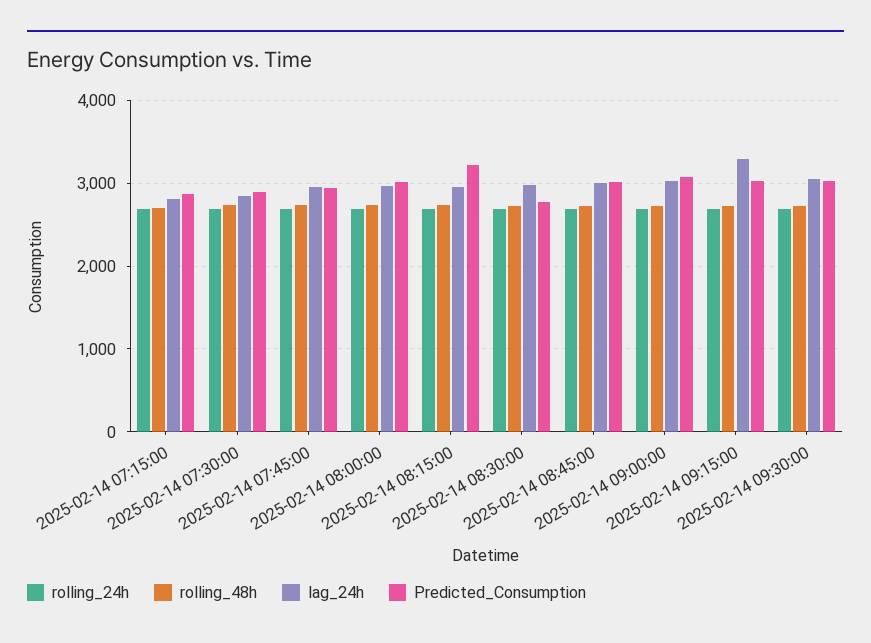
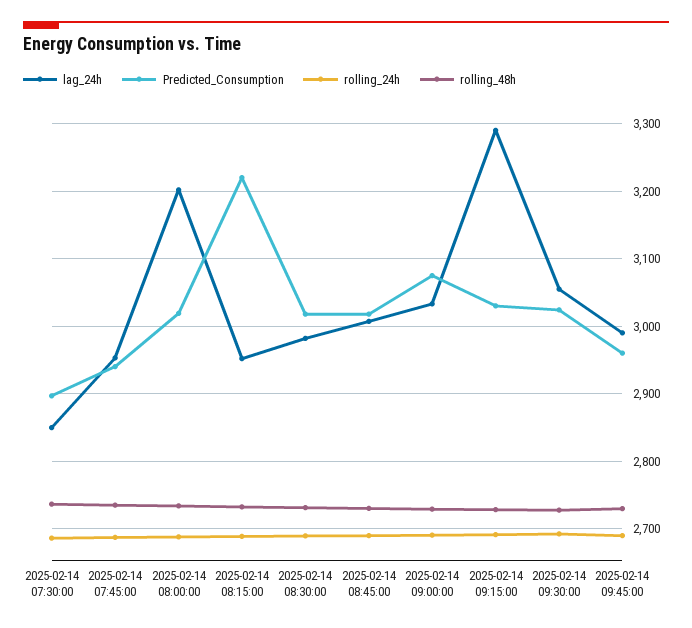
rolling_24h, 2025-02-14 07:15:00: 2700 -> none
rolling_48h, 2025-02-14 07:15:00: 2700 -> none
lag_24h, 2025-02-14 07:15:00: 2800 -> none
Predicted_Consumption, 2025-02-14 07:15:00: 2900 -> none
lag_24h, 2025-02-14 08:00:00: 3000 -> 3200
Predicted_Consumption, 2025-02-14 08:30:00: 2800 -> 3020
lag_24h, 2025-02-14 09:45:00: none -> 2990
Predicted_Consumption, 2025-02-14 09:45:00: none -> 2960
rolling_24h, 2025-02-14 09:45:00: none -> 2690
rolling_48h, 2025-02-14 09:45:00: none -> 2730

